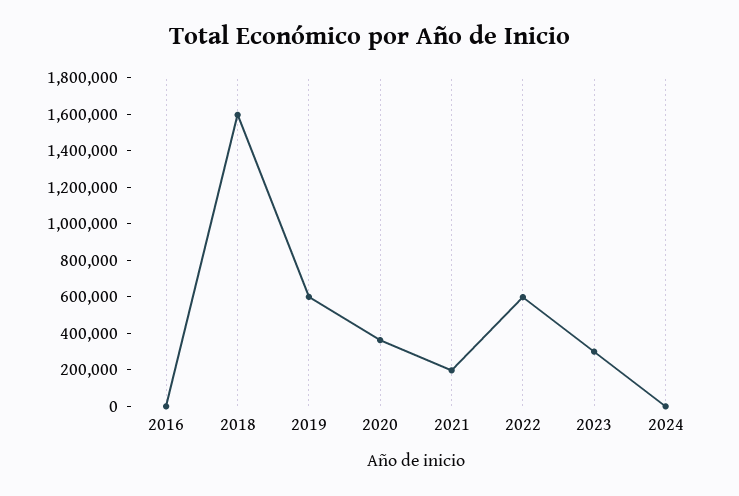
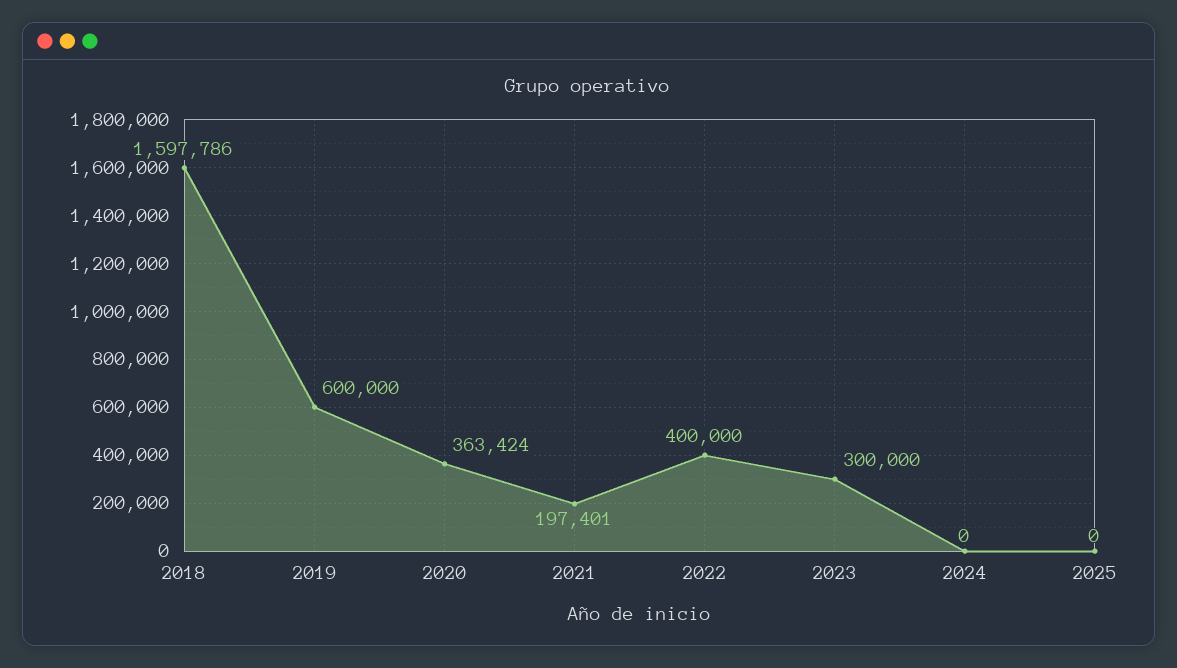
2016: 0 -> none
2022: 600000 -> 400000
2025: none -> 0

